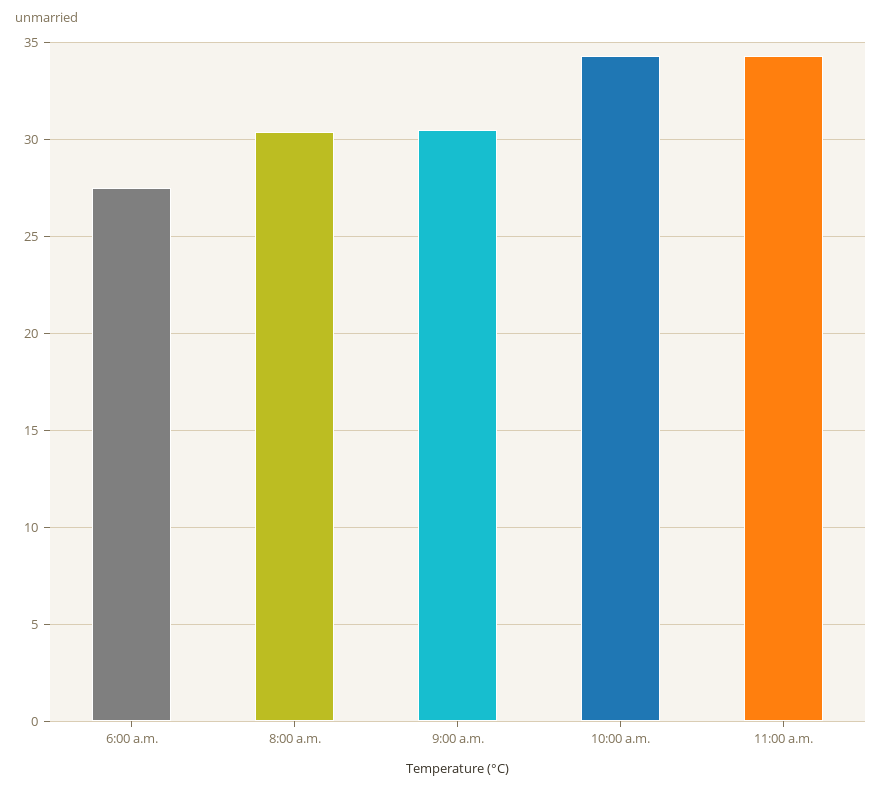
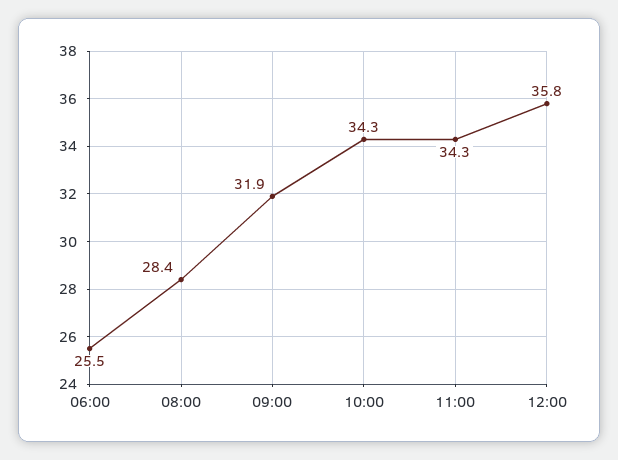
6:00 a.m.: 27.5 -> 25.5
8:00 a.m.: 30.5 -> 28.4
9:00 a.m.: 30.5 -> 31.9
12:00: none -> 35.8

